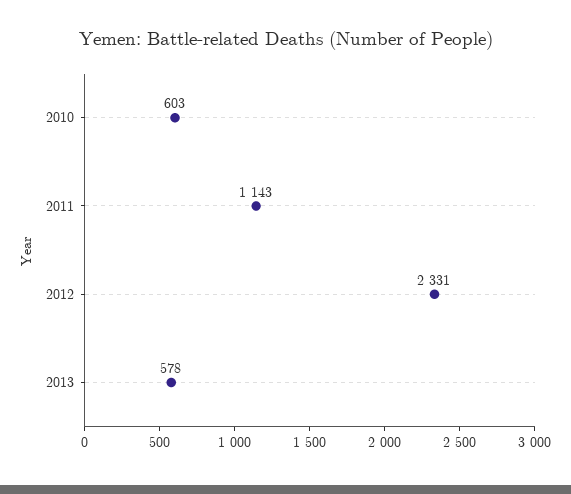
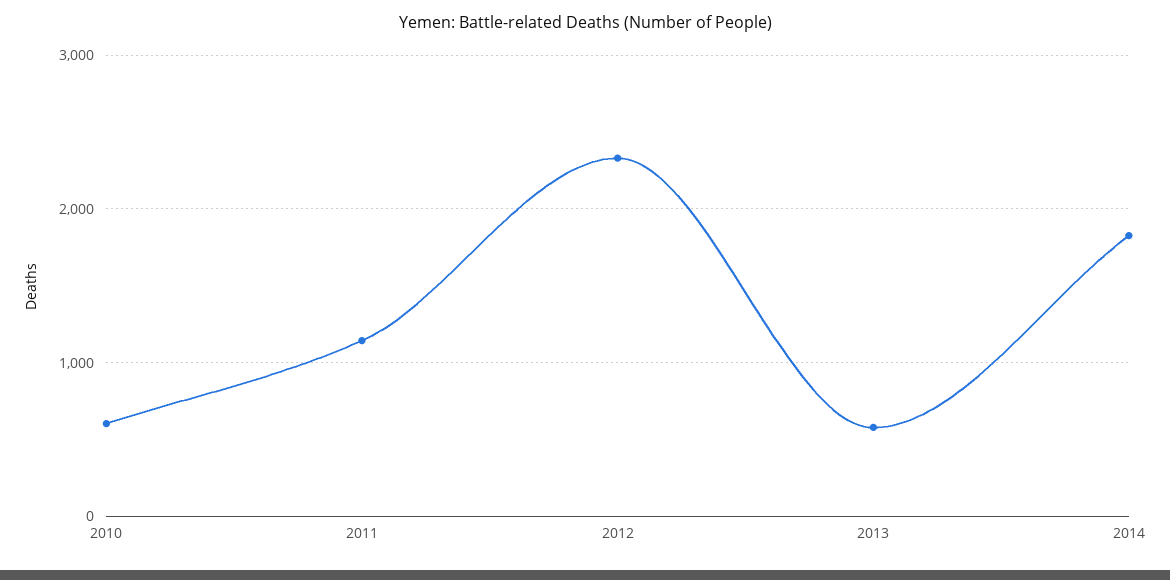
2014: none -> 1800

